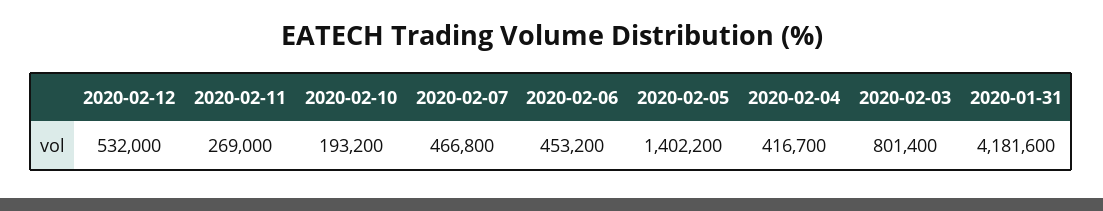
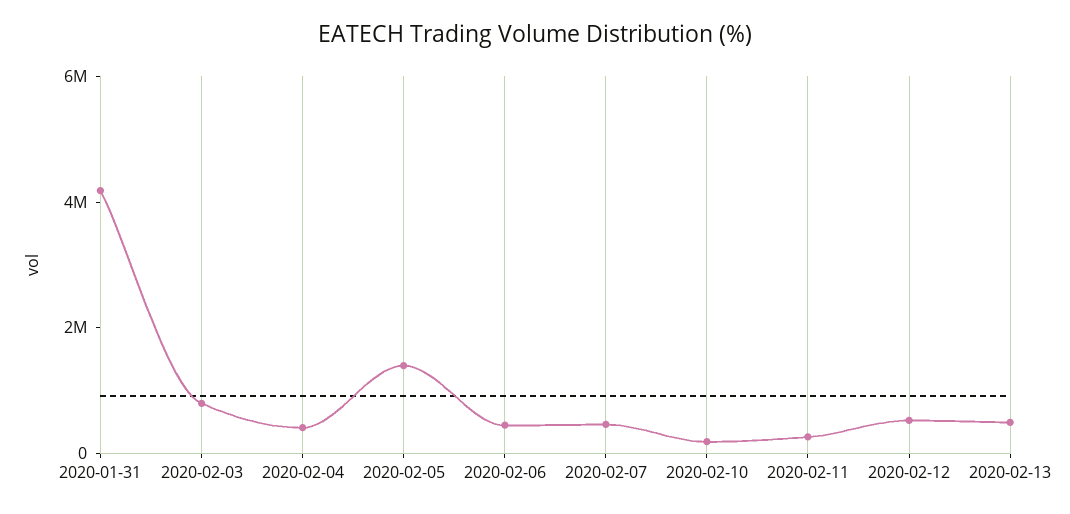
2020-02-13: none -> 500000

